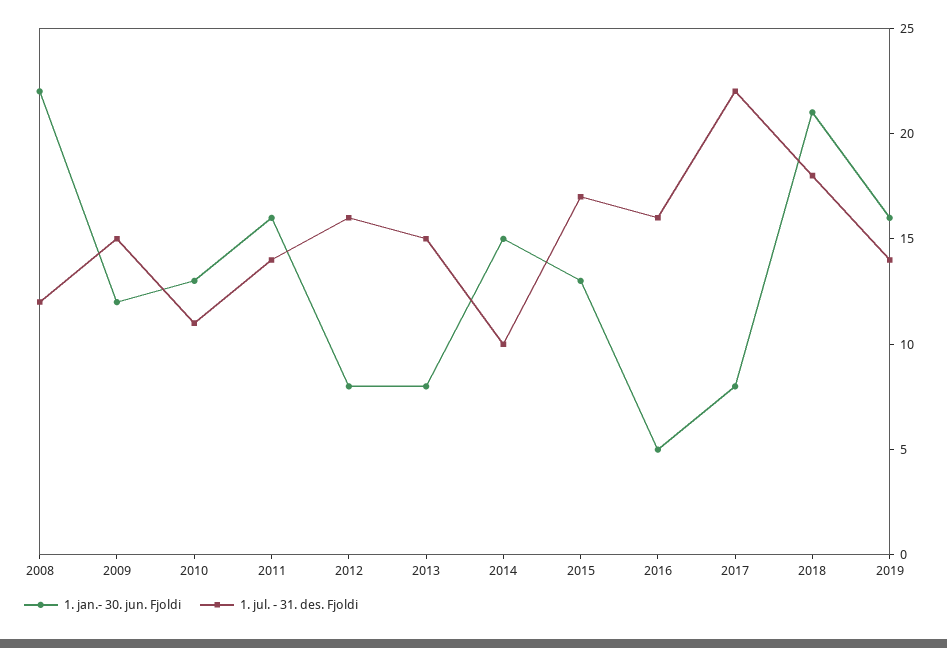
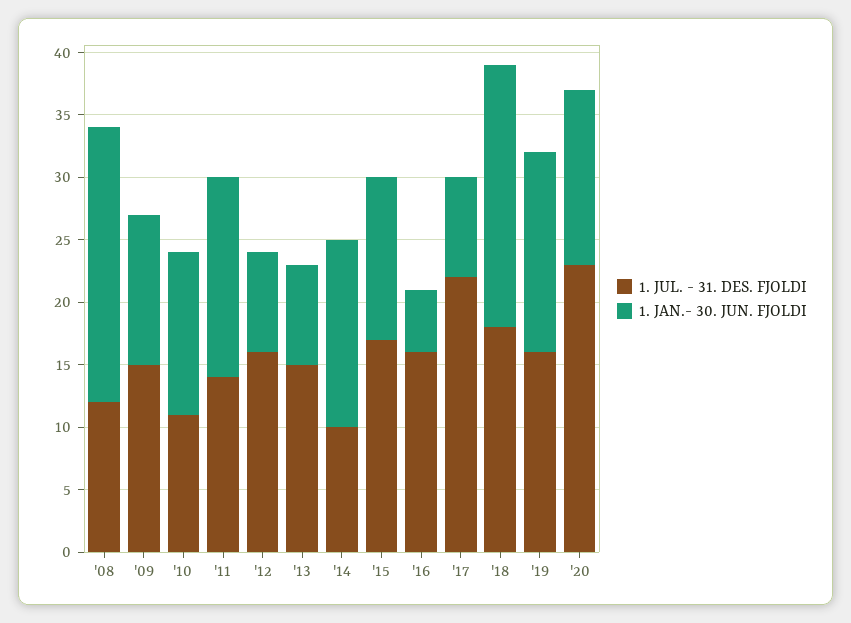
1. jul. - 31. des. Fjoldi, 2019: 14 -> 16
1. jul. - 31. des. Fjoldi, '20: none -> 23
1. jan.- 30. jun. Fjoldi, '20: none -> 14

